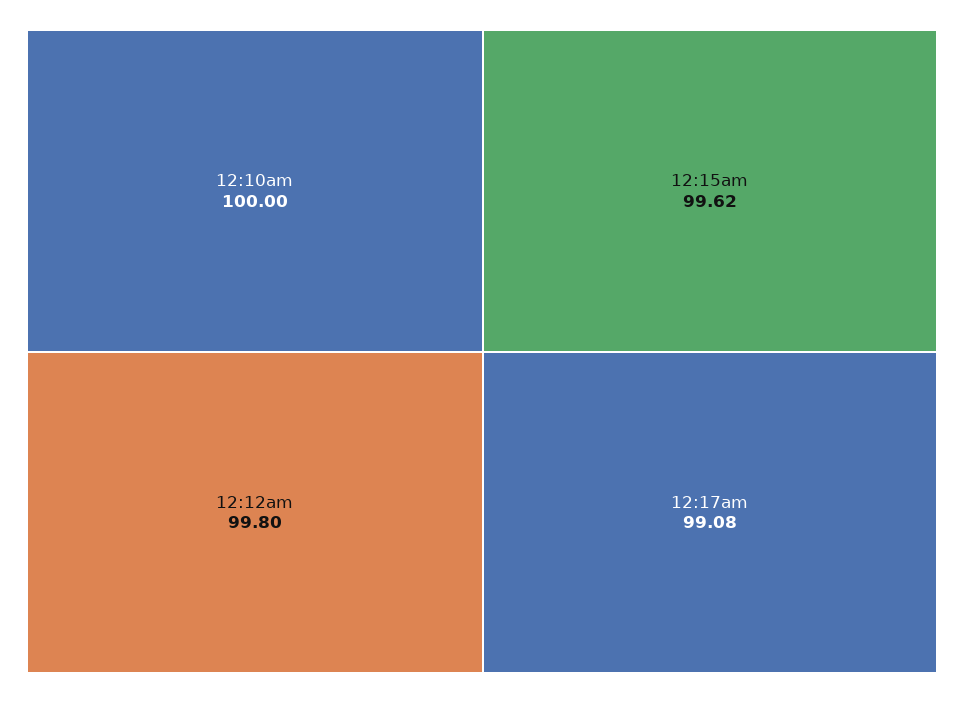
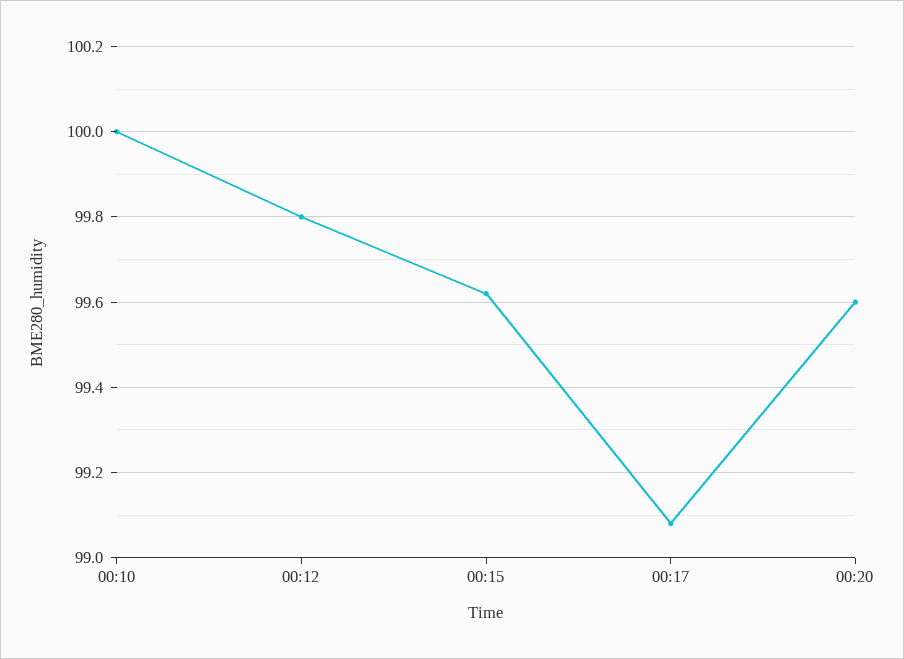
00:20: none -> 99.6

